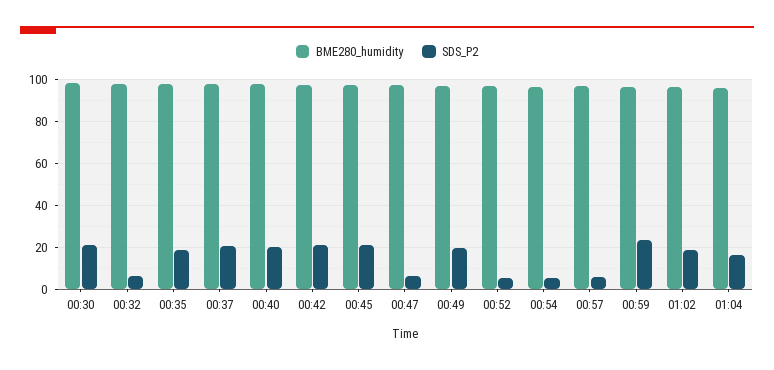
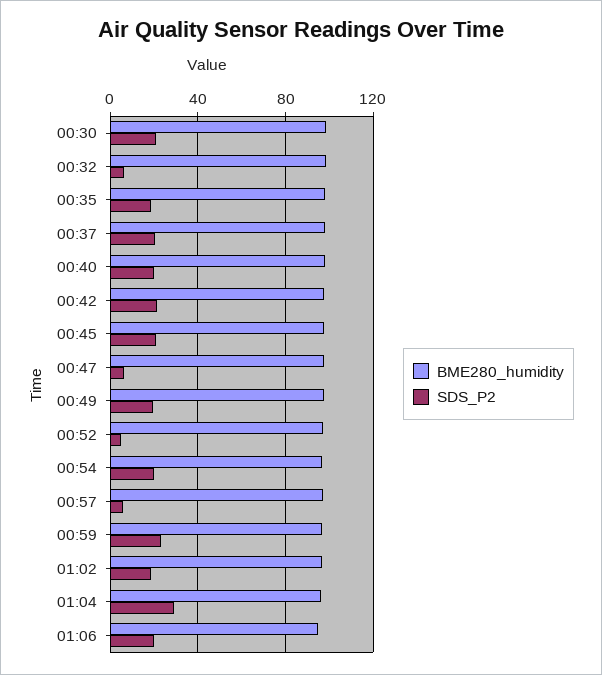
SDS_P2, 00:54: 5 -> 20
SDS_P2, 01:04: 15 -> 30
BME280_humidity, 01:06: none -> 95
SDS_P2, 01:06: none -> 20

